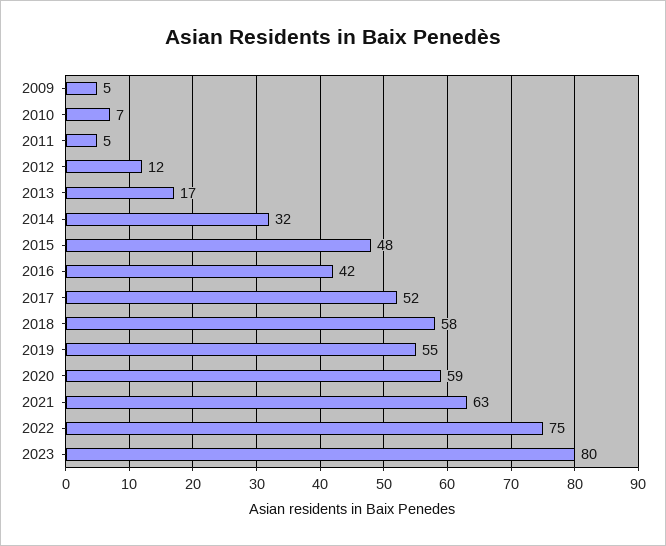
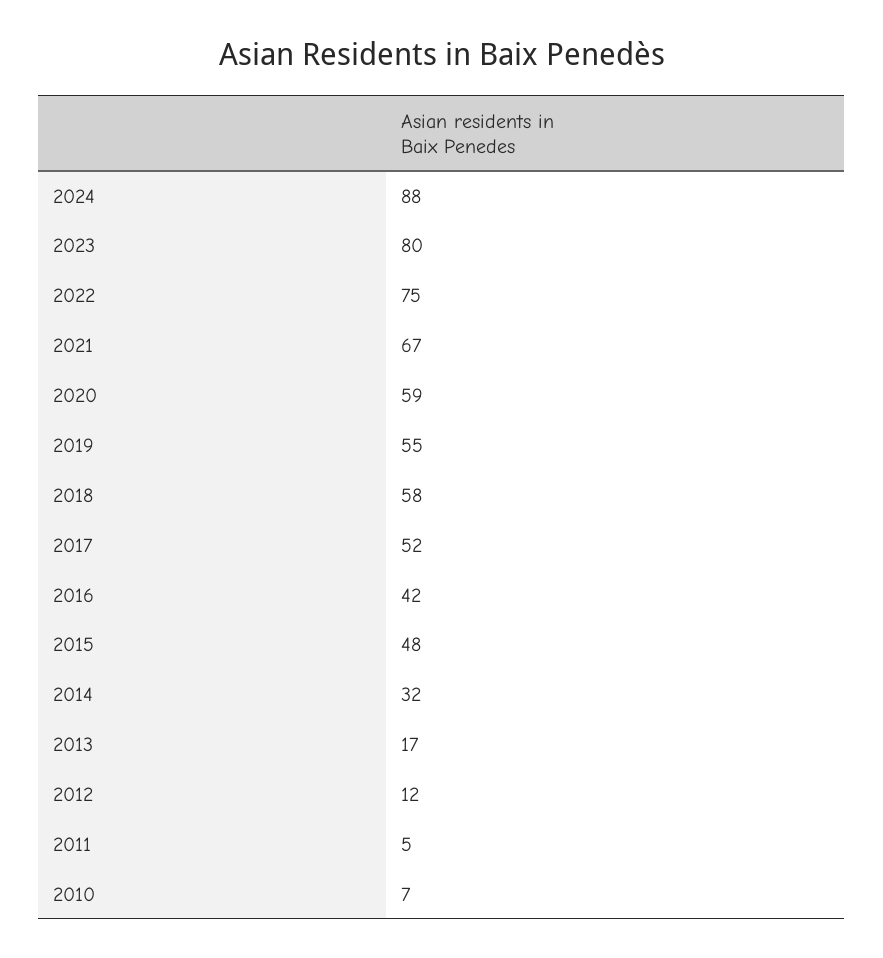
2009: 5 -> none
2021: 63 -> 67
2024: none -> 88

